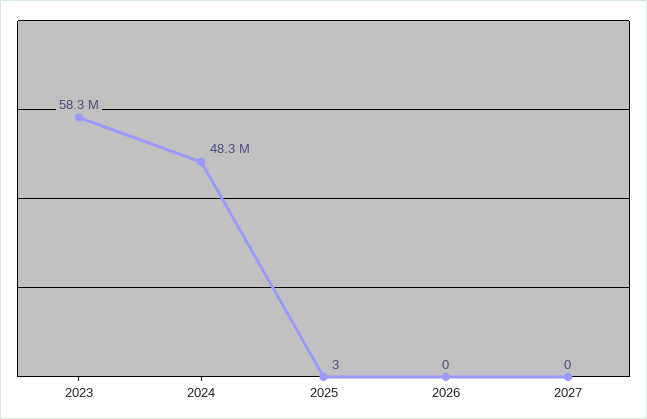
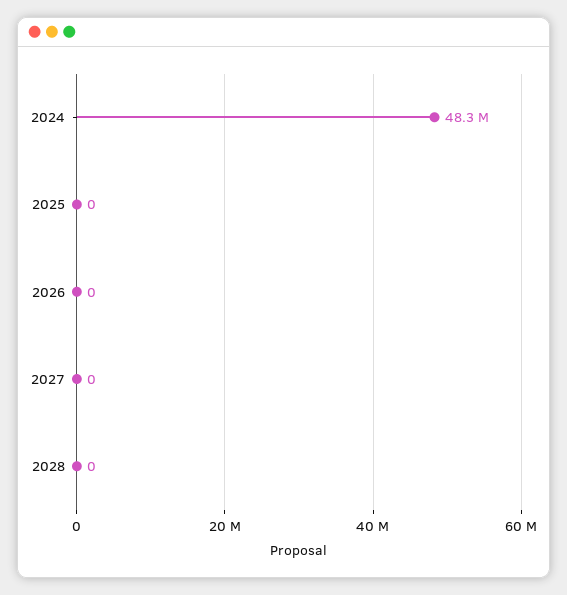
2023: 58300000 -> none
2025: 3 -> 0
2028: none -> 0

